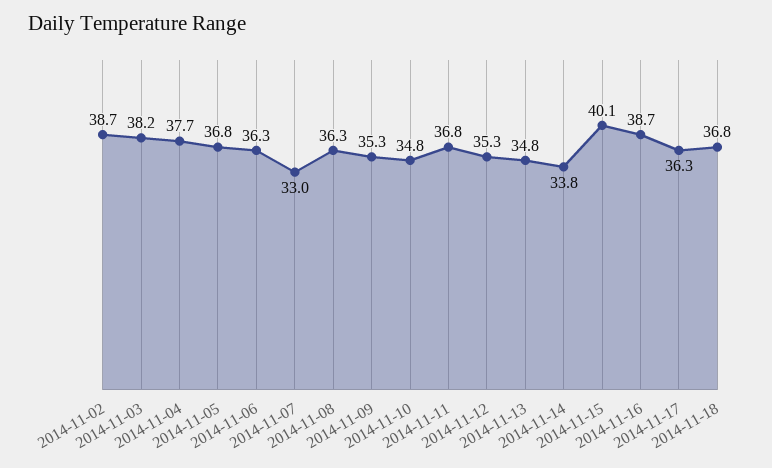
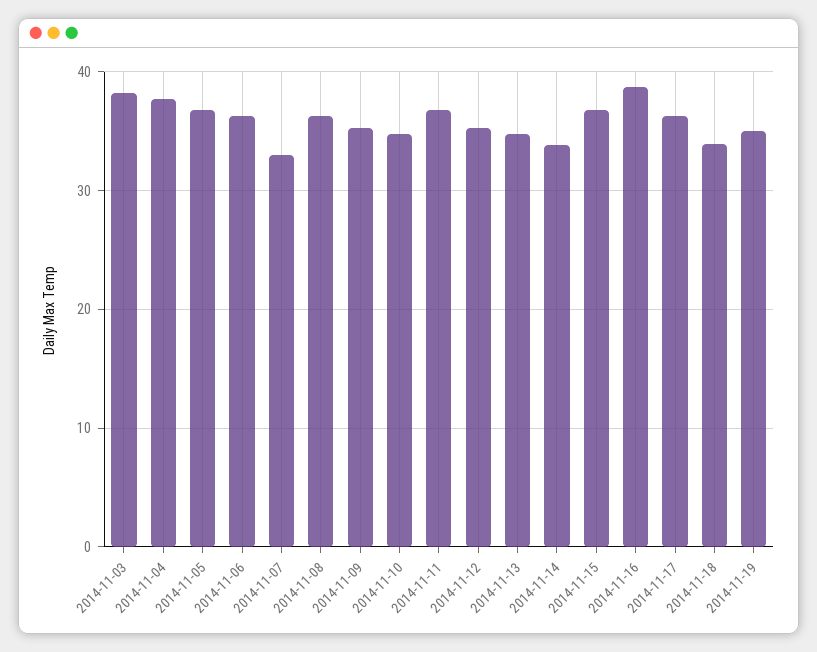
2014-11-02: 38.7 -> none
2014-11-15: 40.1 -> 37
2014-11-18: 36.8 -> 34
2014-11-19: none -> 35

